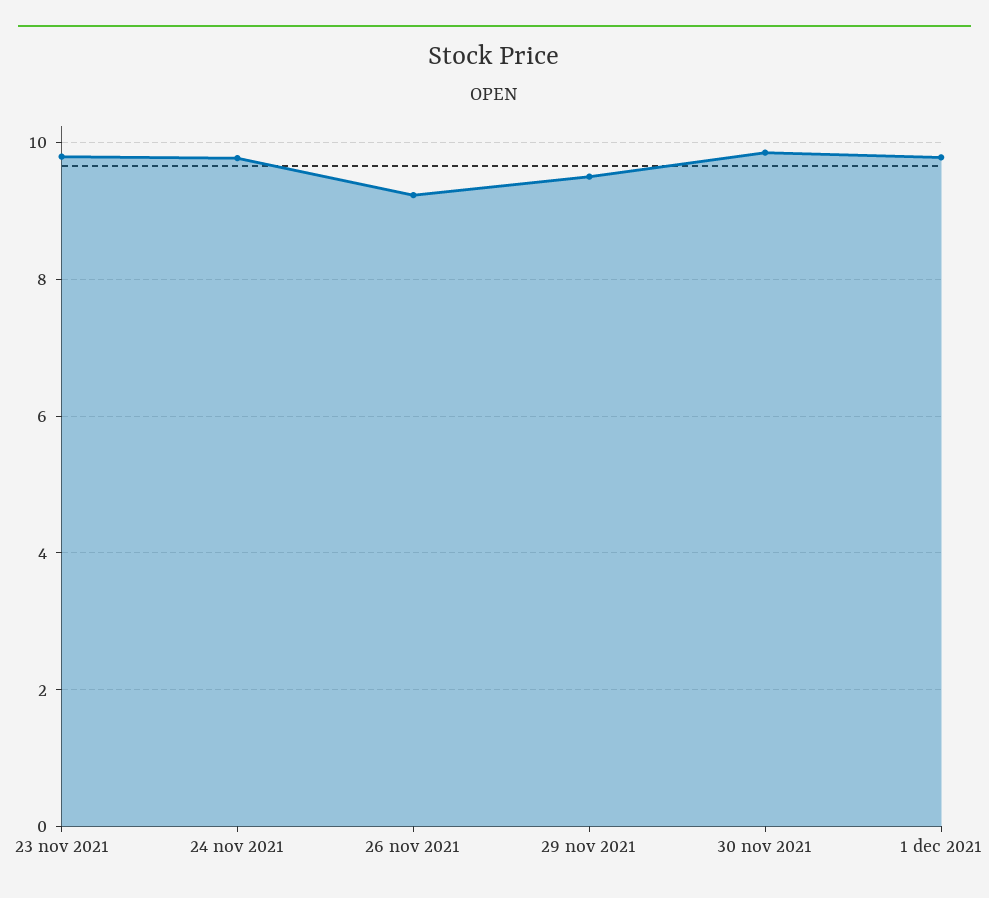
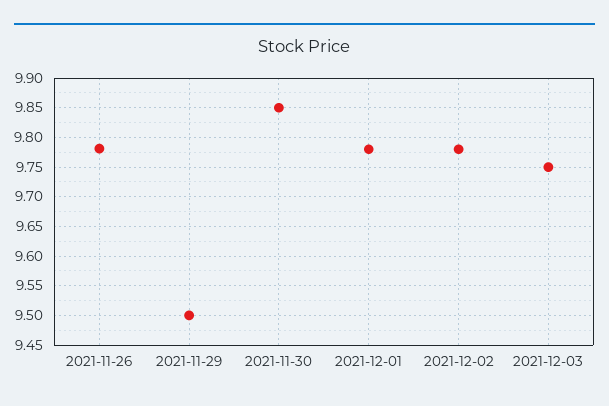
23 nov 2021: 9.8 -> none
24 nov 2021: 9.8 -> none
26 nov 2021: 9.2 -> 9.775
2021-12-02: none -> 9.775
2021-12-03: none -> 9.75

